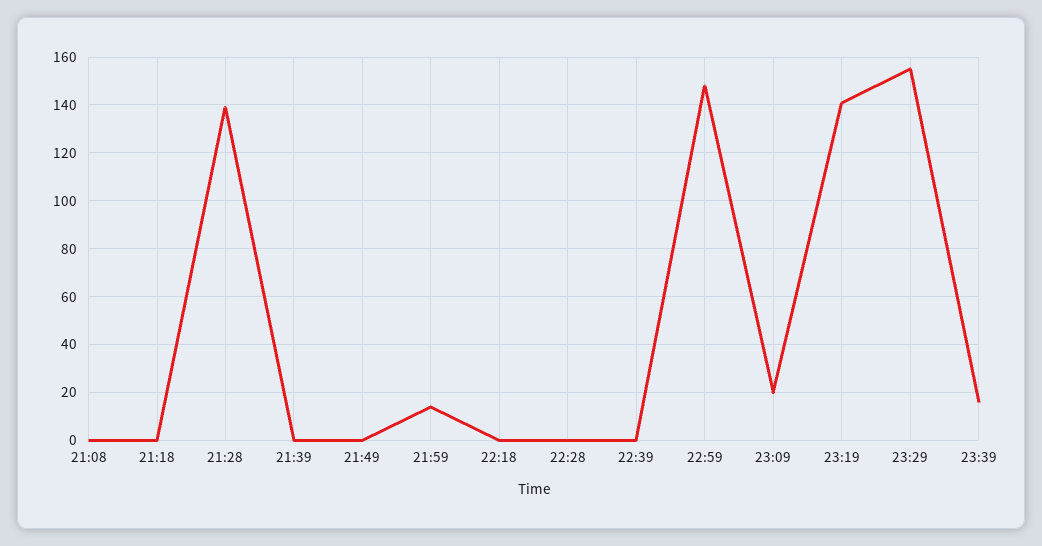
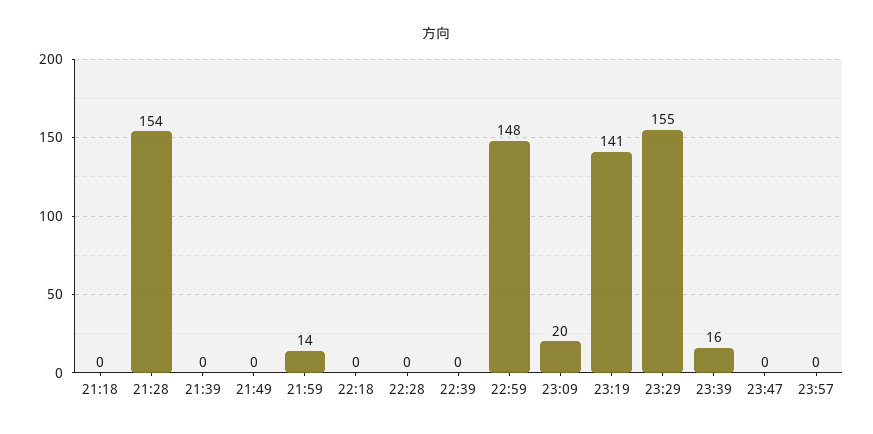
21:08: 0 -> none
21:28: 140 -> 154
23:47: none -> 0
23:57: none -> 0

